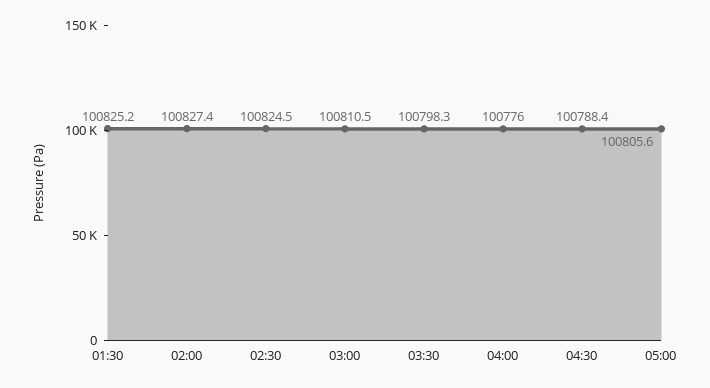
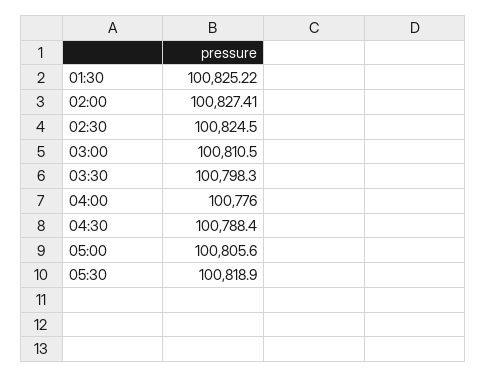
05:30: none -> 100818.9

